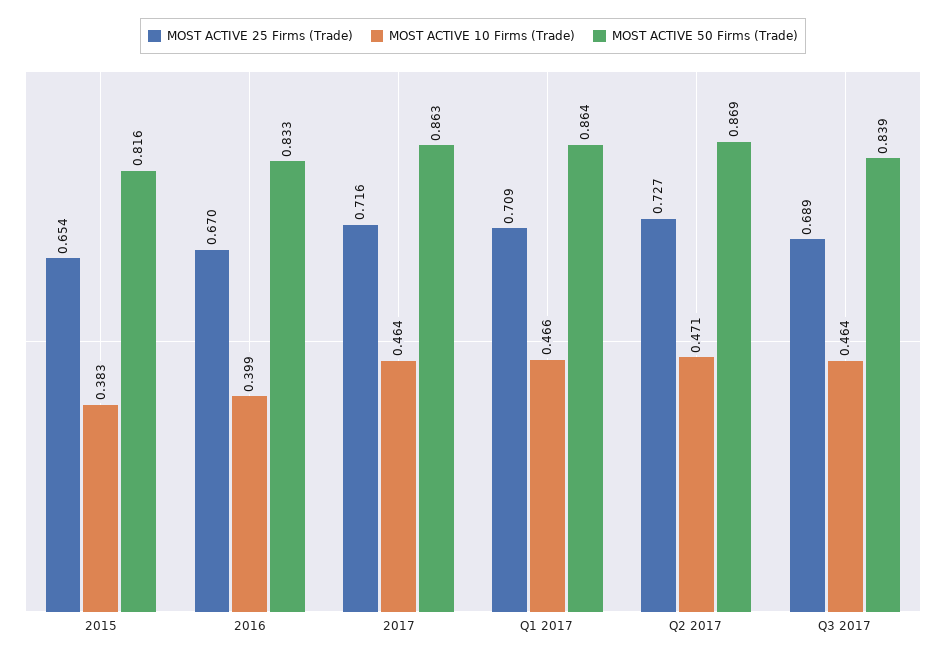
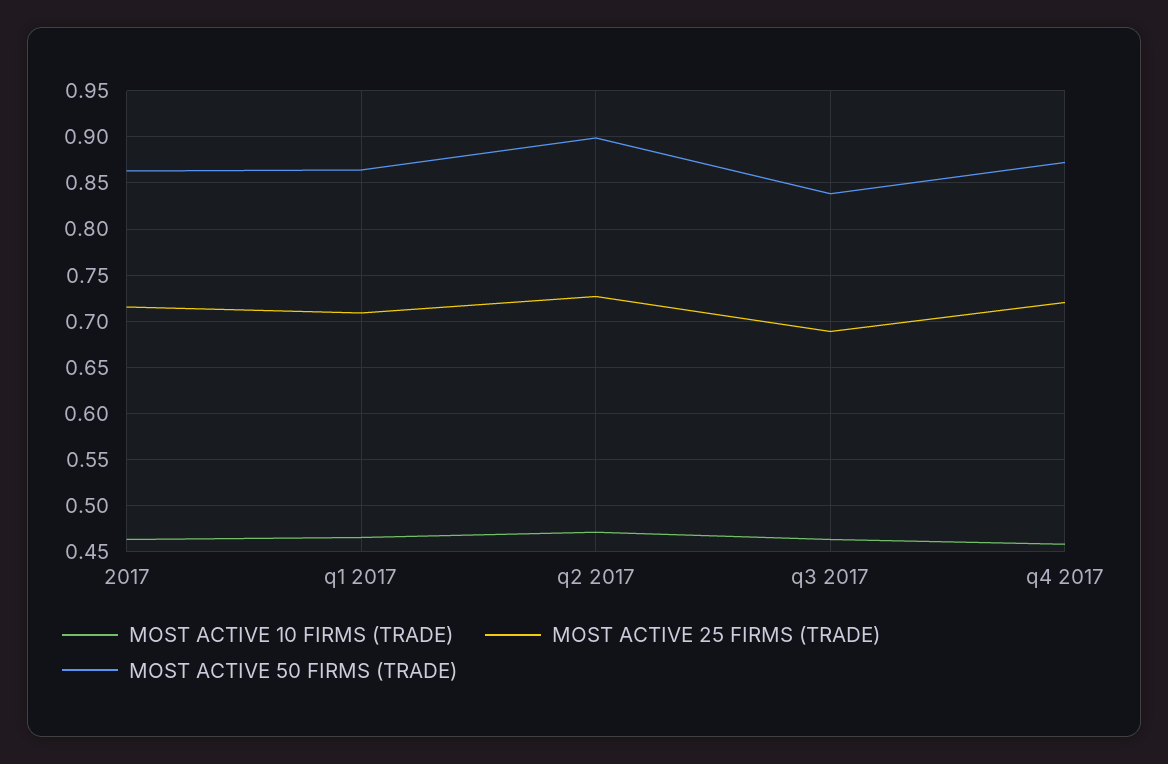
MOST ACTIVE 25 Firms (Trade), 2015: 0.654 -> none
MOST ACTIVE 10 Firms (Trade), 2015: 0.383 -> none
MOST ACTIVE 50 Firms (Trade), 2015: 0.816 -> none
MOST ACTIVE 25 Firms (Trade), 2016: 0.67 -> none
MOST ACTIVE 10 Firms (Trade), 2016: 0.399 -> none
MOST ACTIVE 50 Firms (Trade), 2016: 0.833 -> none
MOST ACTIVE 50 Firms (Trade), Q2 2017: 0.869 -> 0.9
MOST ACTIVE 10 Firms (Trade), q4 2017: none -> 0.46
MOST ACTIVE 25 Firms (Trade), q4 2017: none -> 0.72
MOST ACTIVE 50 Firms (Trade), q4 2017: none -> 0.87

